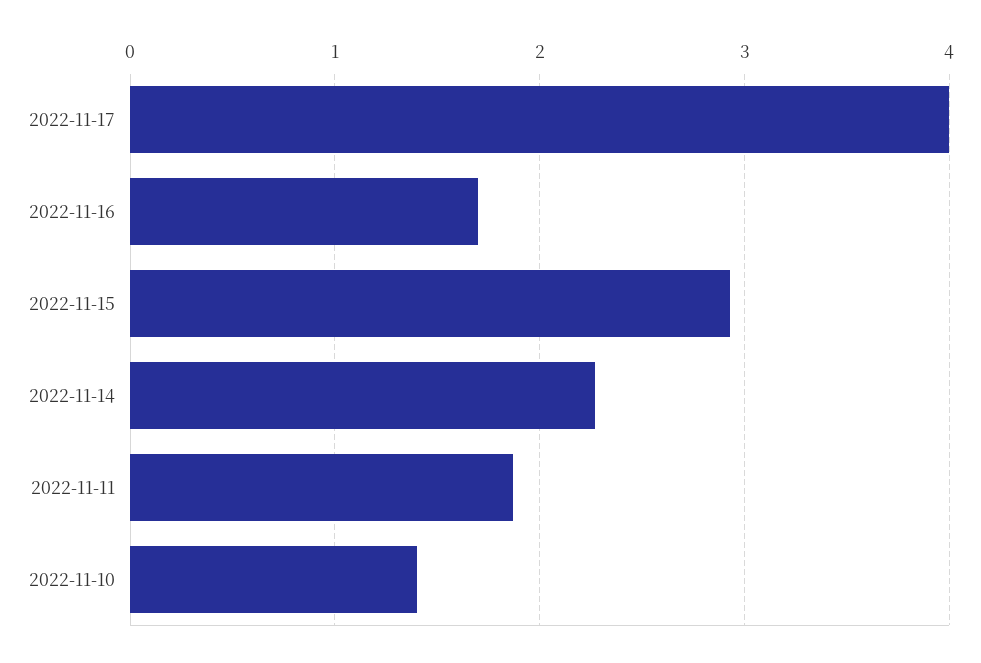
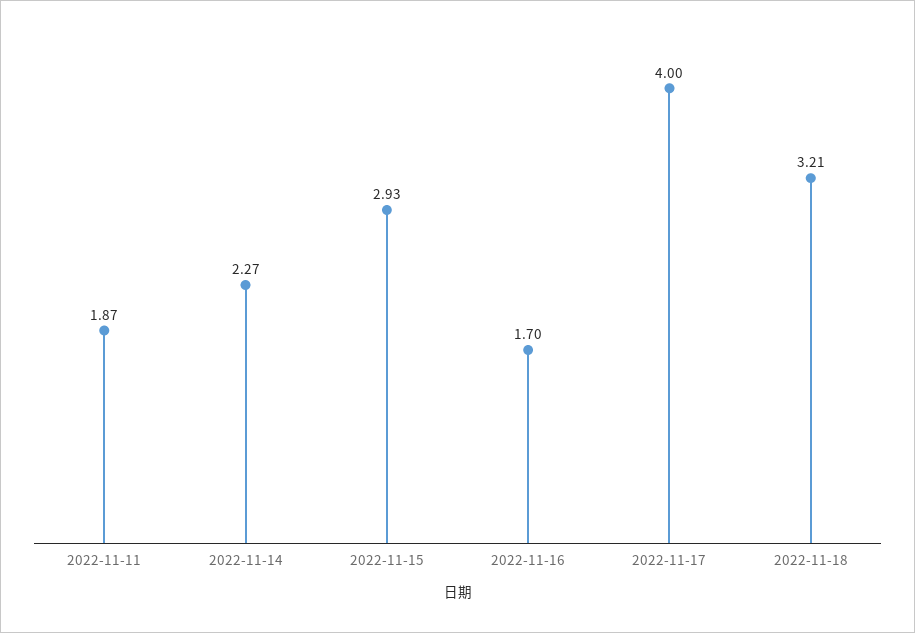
2022-11-10: 1.4 -> none
2022-11-18: none -> 3.21

